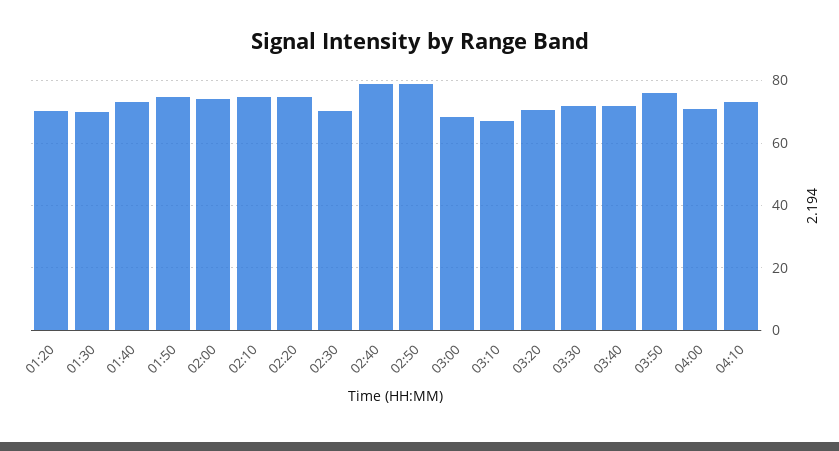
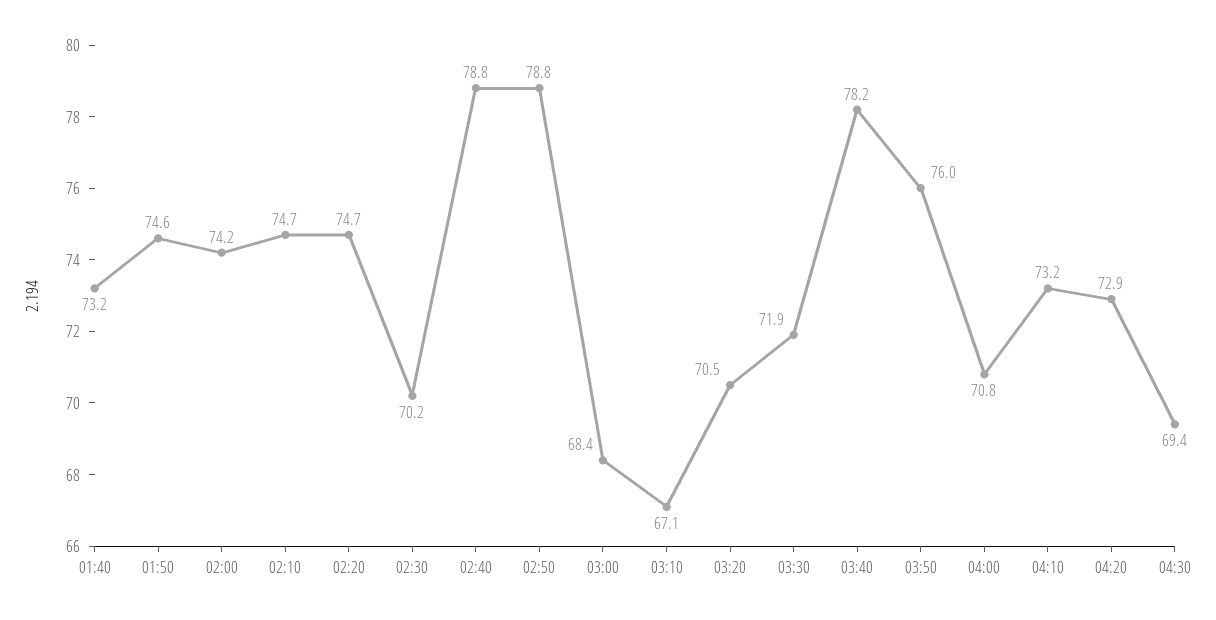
01:20: 70 -> none
01:30: 70 -> none
03:40: 72 -> 78.2
04:20: none -> 72.9
04:30: none -> 69.4

